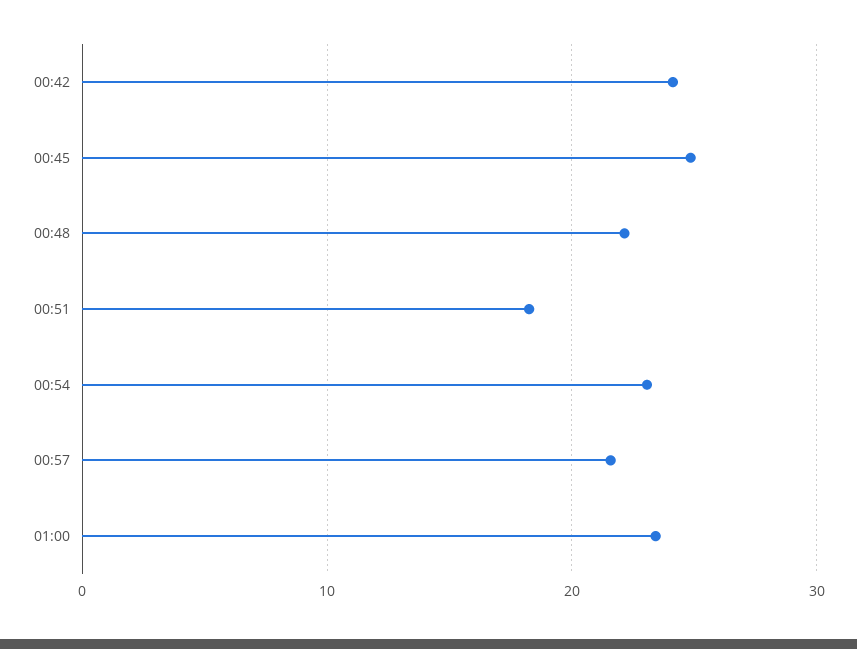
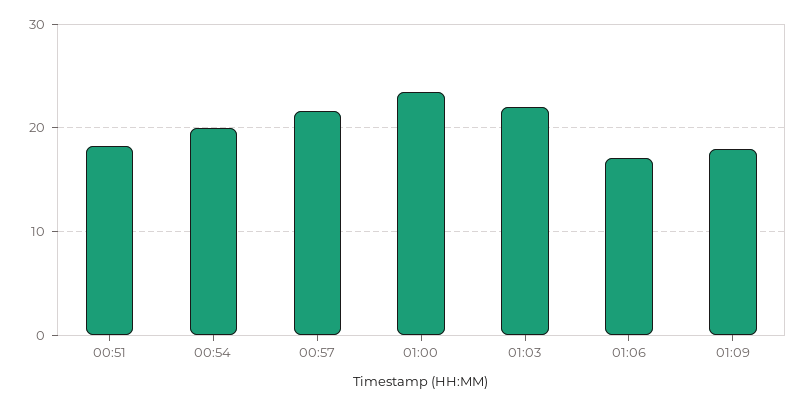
00:42: 24 -> none
00:45: 25 -> none
00:48: 22 -> none
00:54: 23 -> 20
01:03: none -> 22
01:06: none -> 17
01:09: none -> 18

